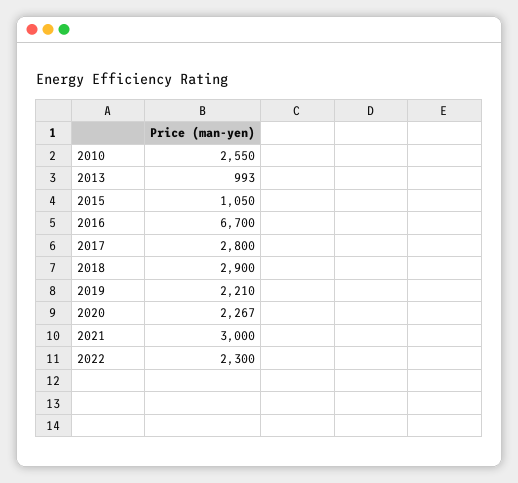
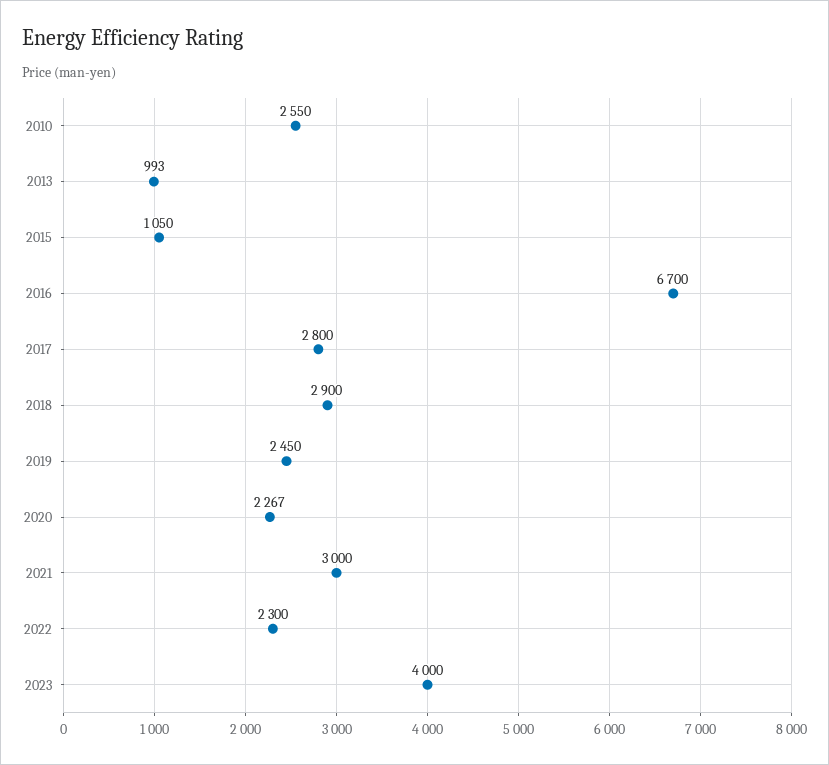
2019: 2210 -> 2450
2023: none -> 4000

